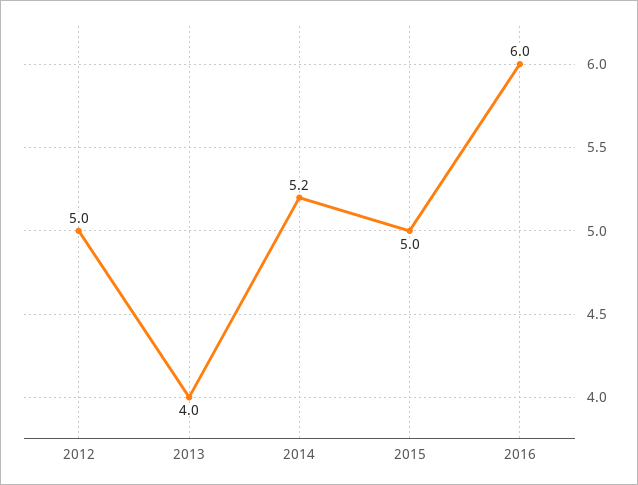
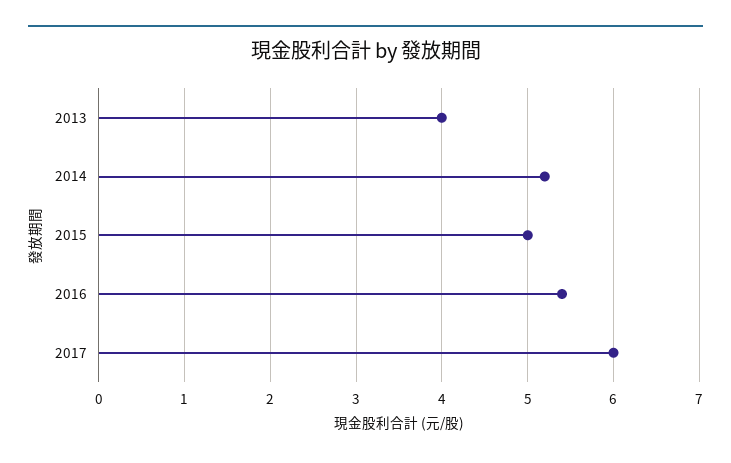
2012: 5 -> none
2016: 6 -> 5.4
2017: none -> 6

